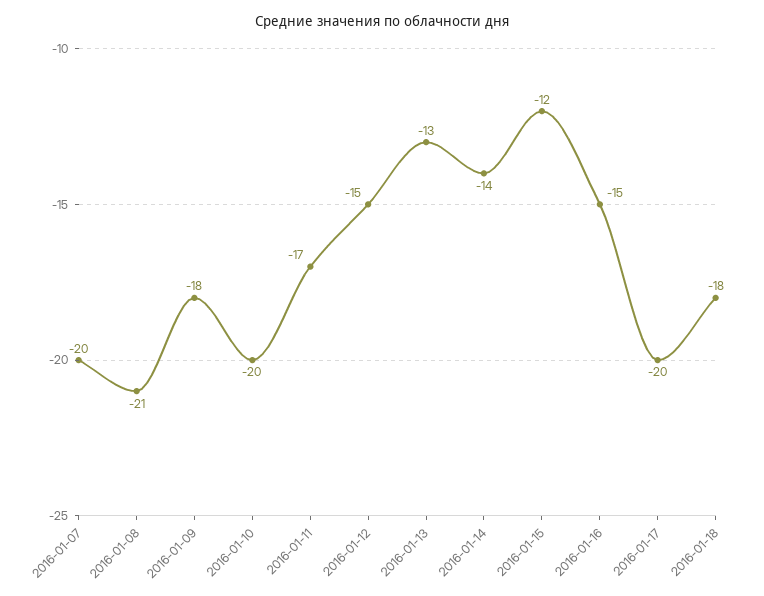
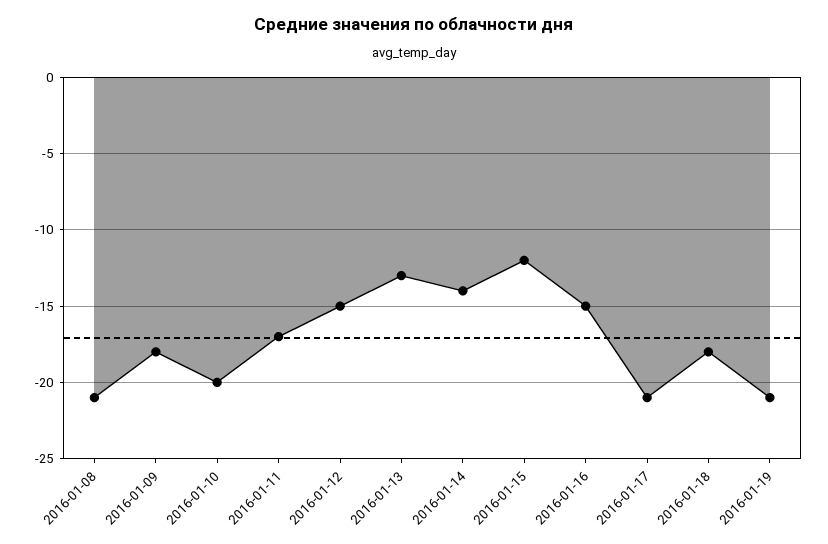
2016-01-07: -20 -> none
2016-01-17: -20 -> -21
2016-01-19: none -> -21

